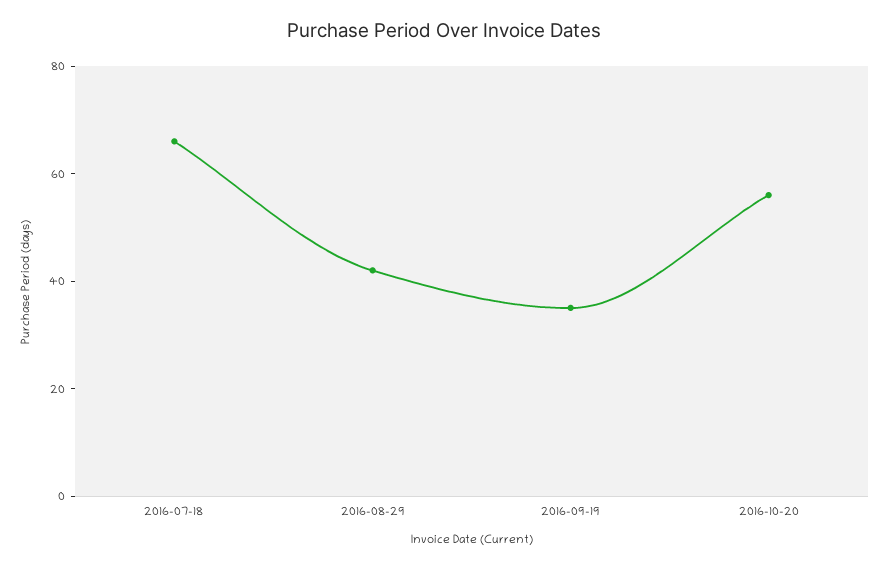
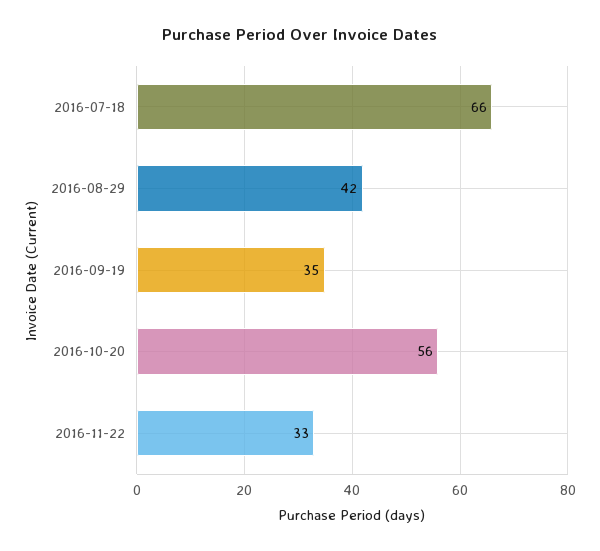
2016-11-22: none -> 33

